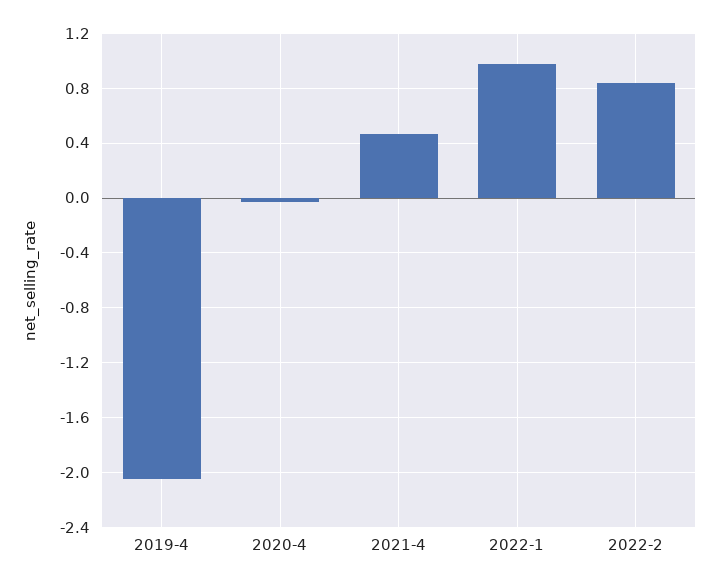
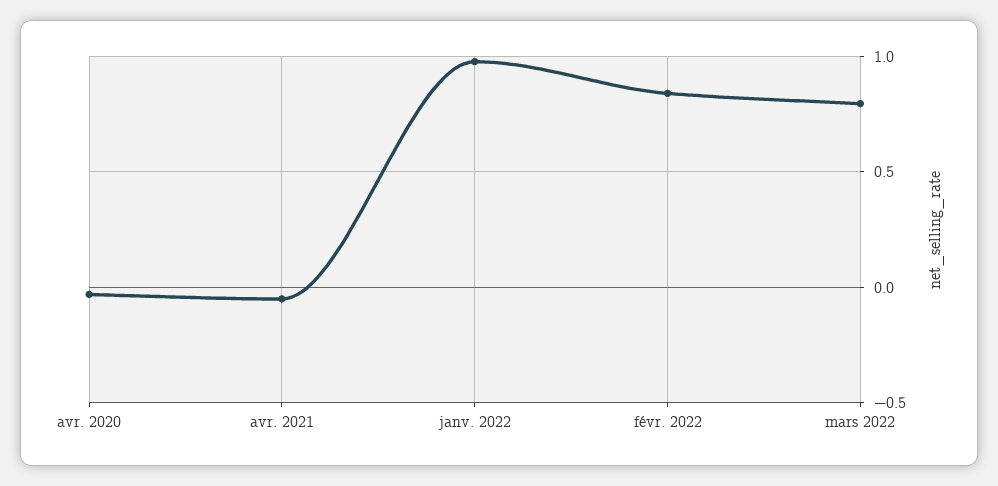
2019-4: -2.05 -> none
2021-4: 0.45 -> -0.05
mars 2022: none -> 0.8

